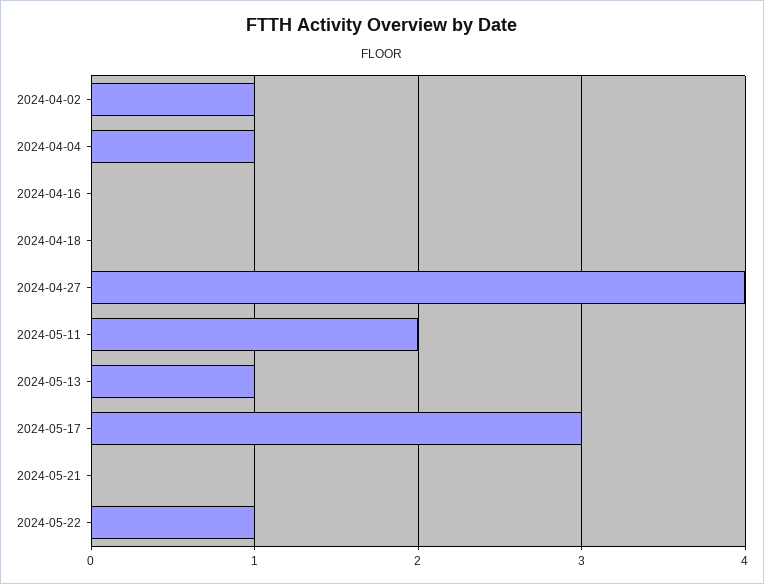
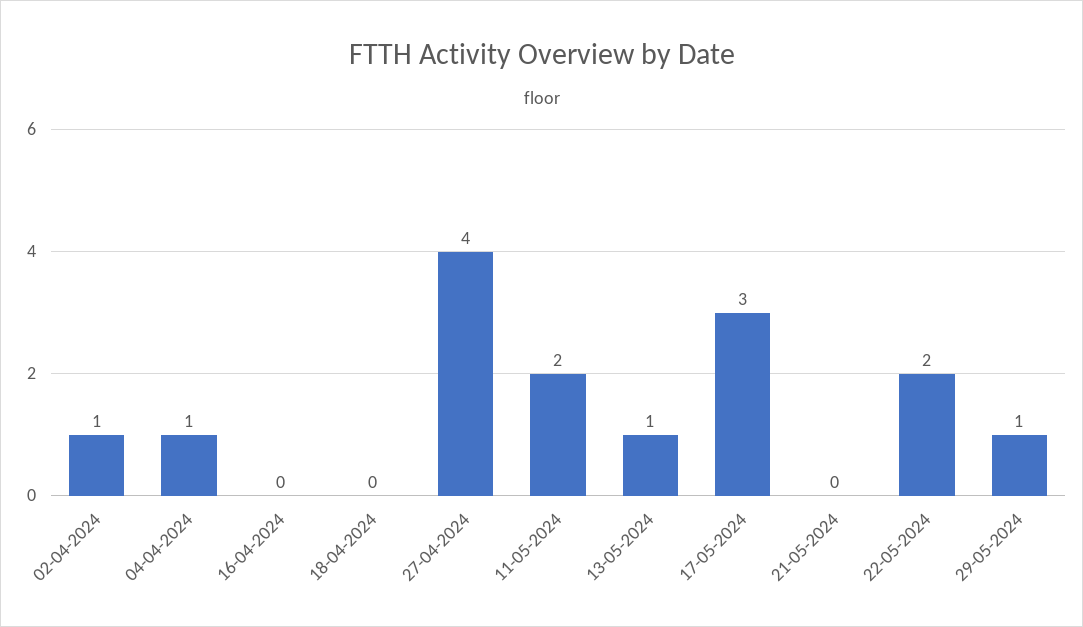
2024-05-22: 1 -> 2
29-05-2024: none -> 1

